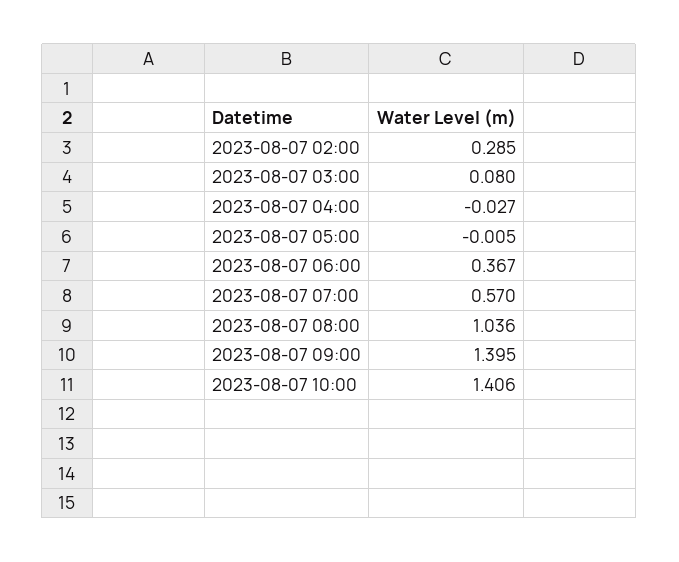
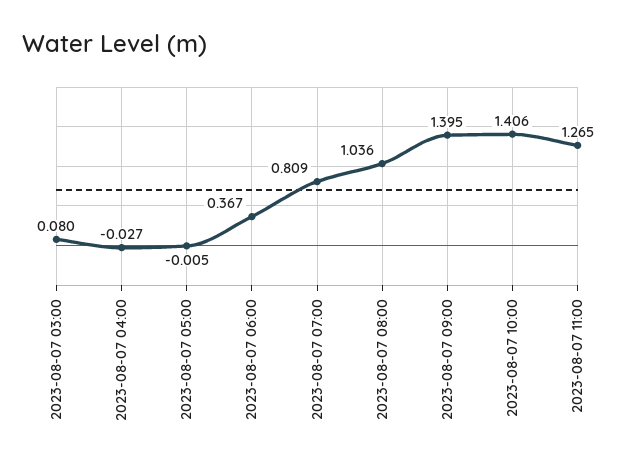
2023-08-07 02:00: 0.285 -> none
2023-08-07 07:00: 0.57 -> 0.809
2023-08-07 11:00: none -> 1.265

